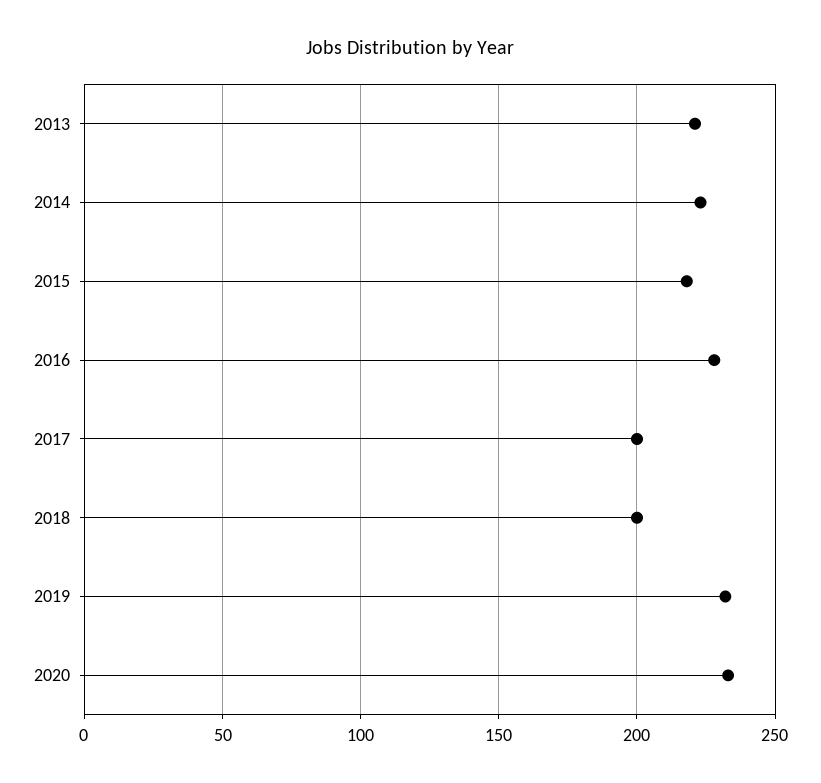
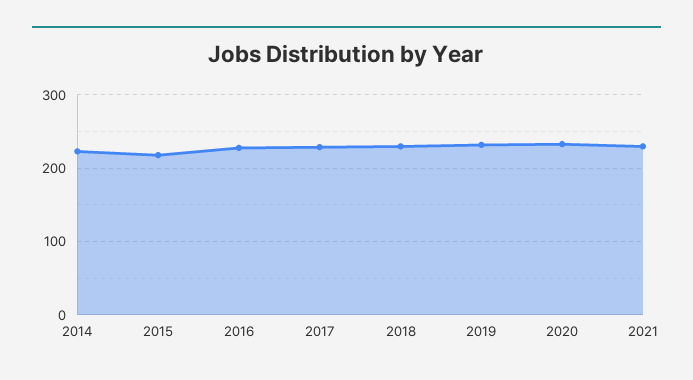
2013: 220 -> none
2017: 200 -> 230
2018: 200 -> 230
2021: none -> 230

